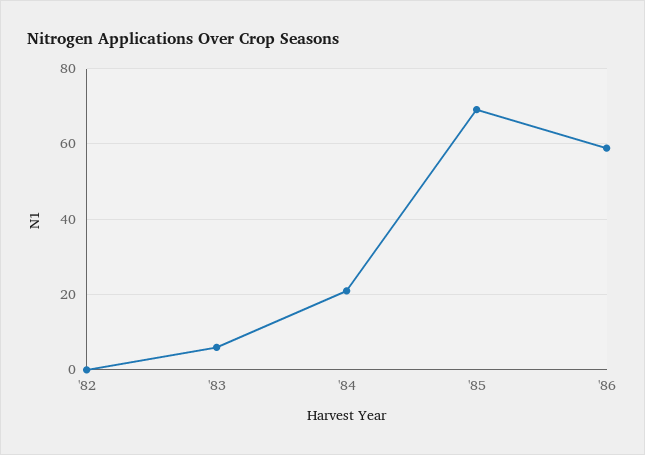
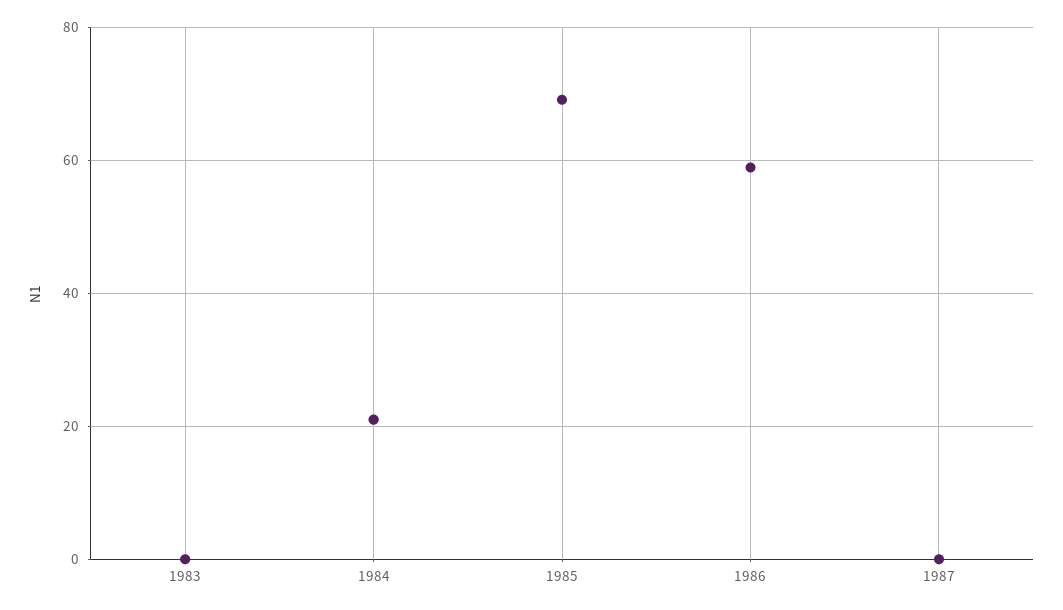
'82: 0 -> none
'83: 6 -> 0
1987: none -> 0

